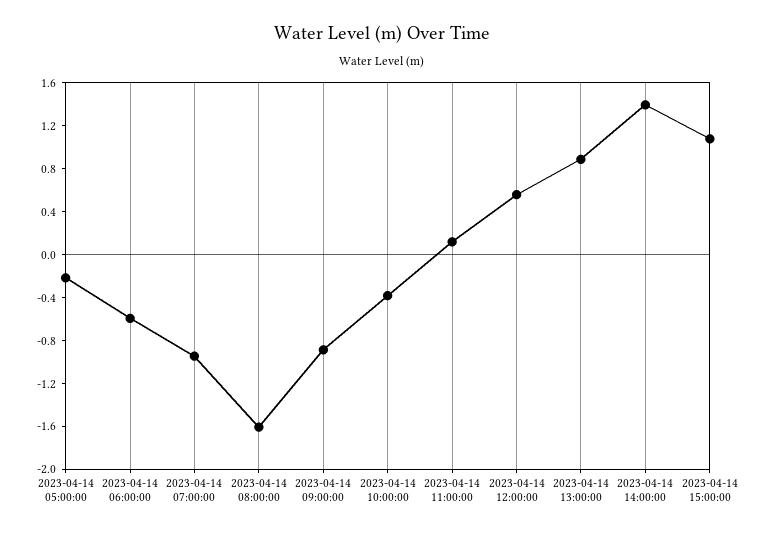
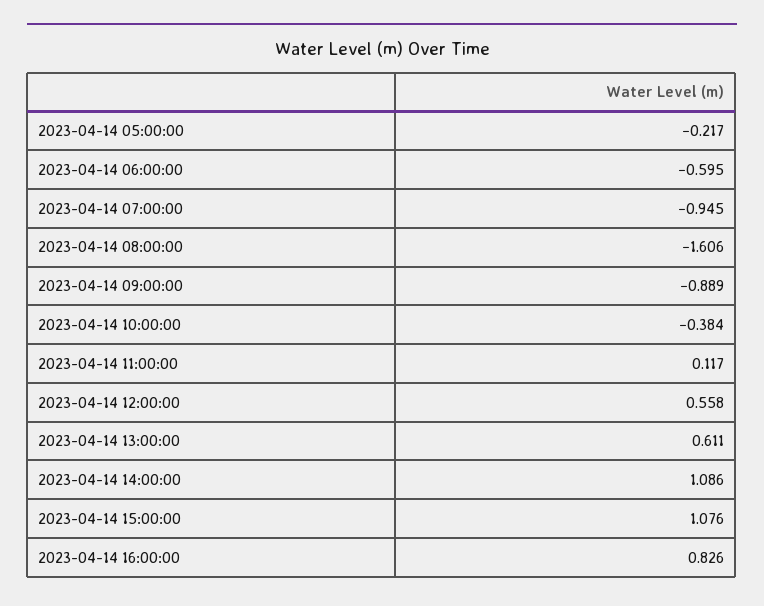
2023-04-14 13:00:00: 0.9 -> 0.611
2023-04-14 14:00:00: 1.4 -> 1.086
2023-04-14 16:00:00: none -> 0.826

